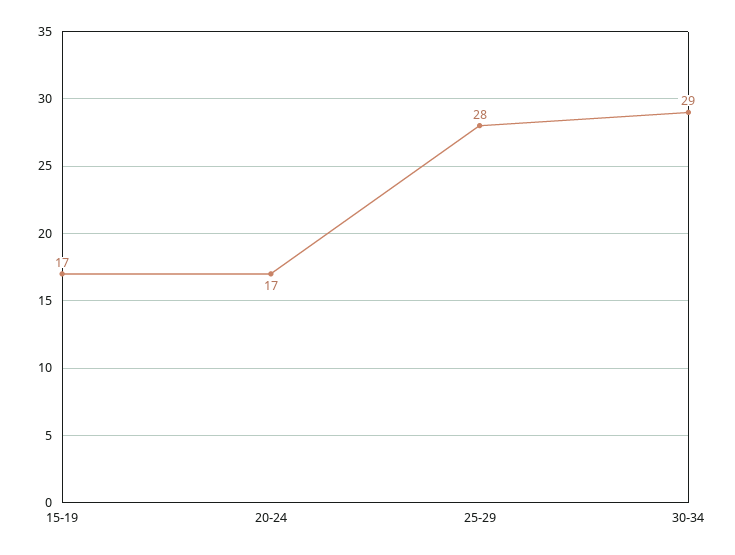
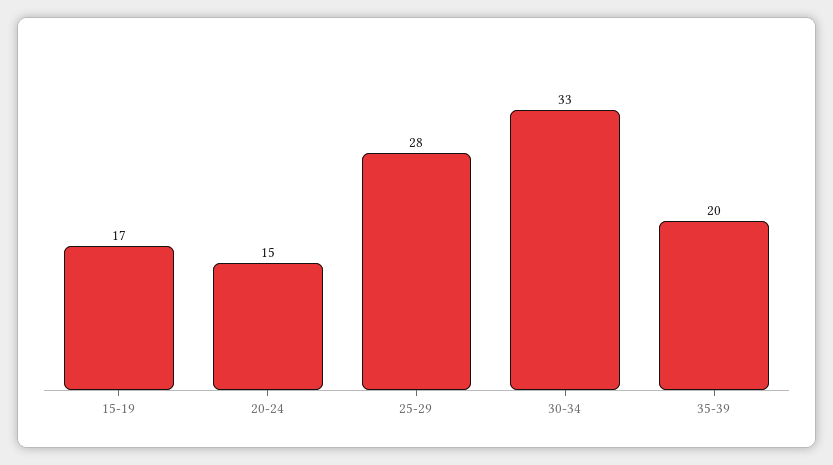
20-24: 17 -> 15
30-34: 29 -> 33
35-39: none -> 20

